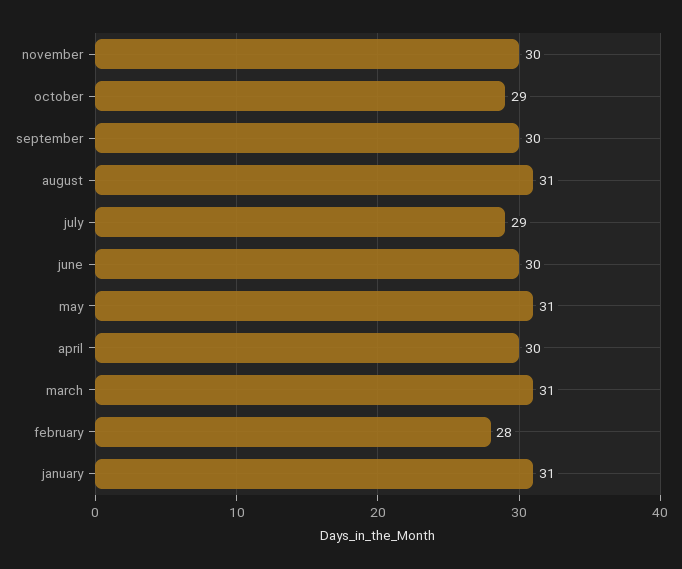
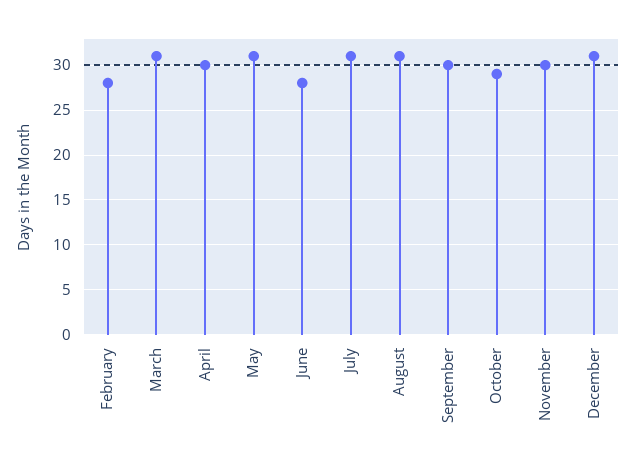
july: 29 -> 31
june: 30 -> 28
january: 31 -> none
December: none -> 31

